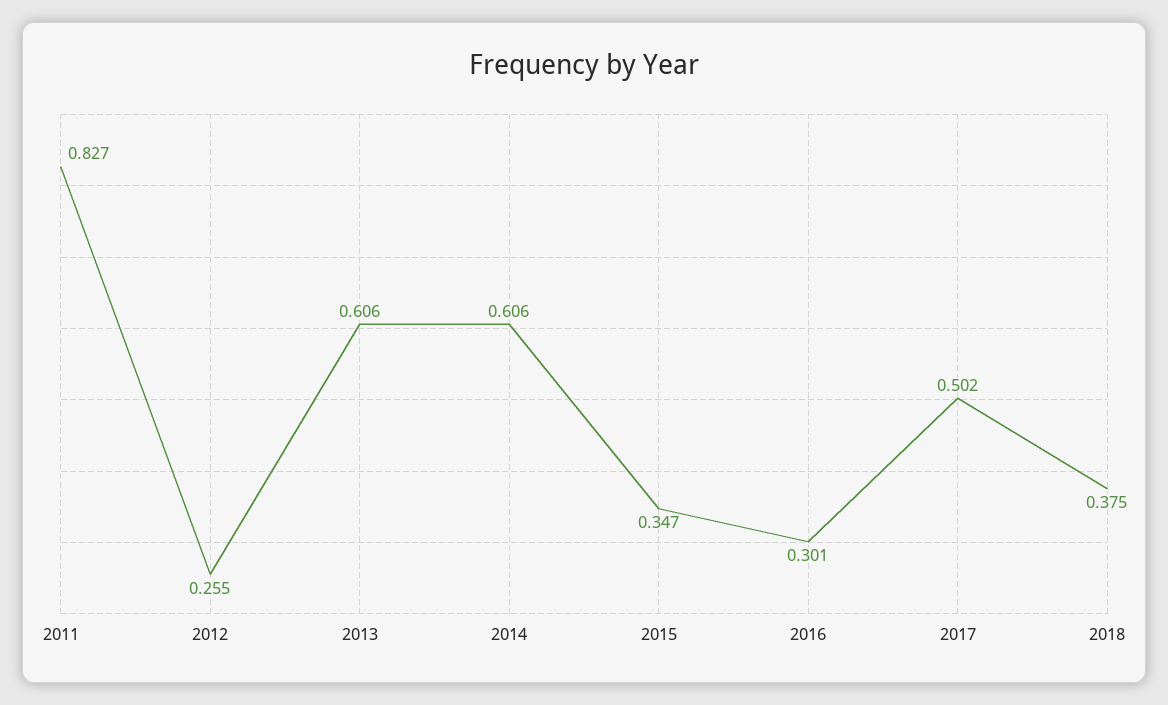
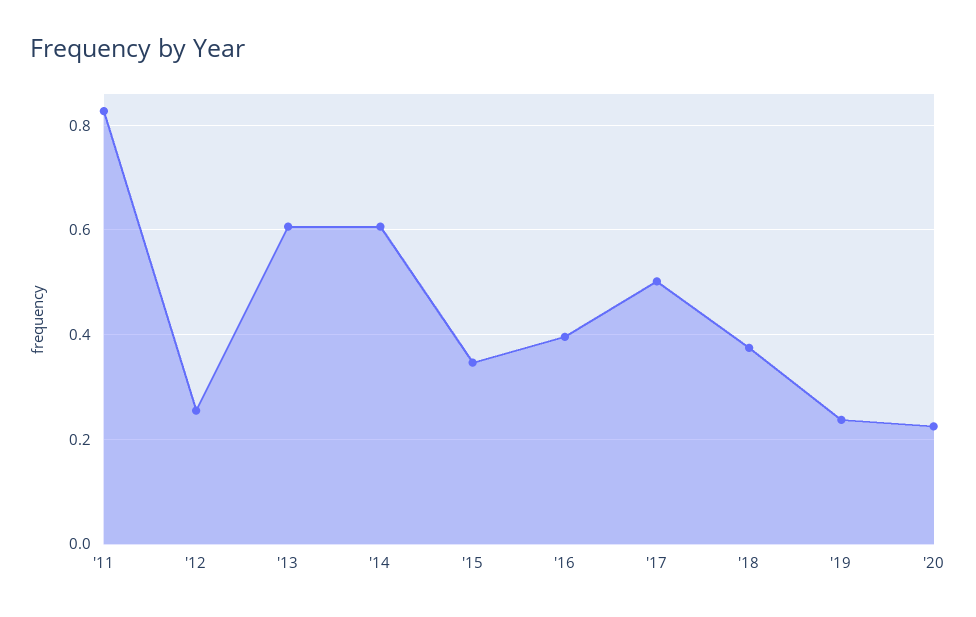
2016: 0.301 -> 0.4
'19: none -> 0.24
'20: none -> 0.22

